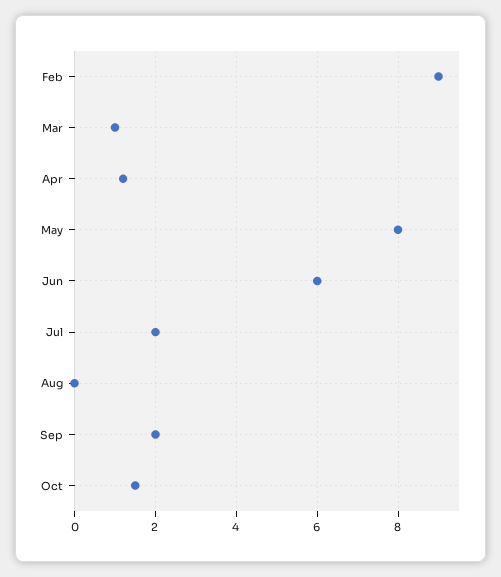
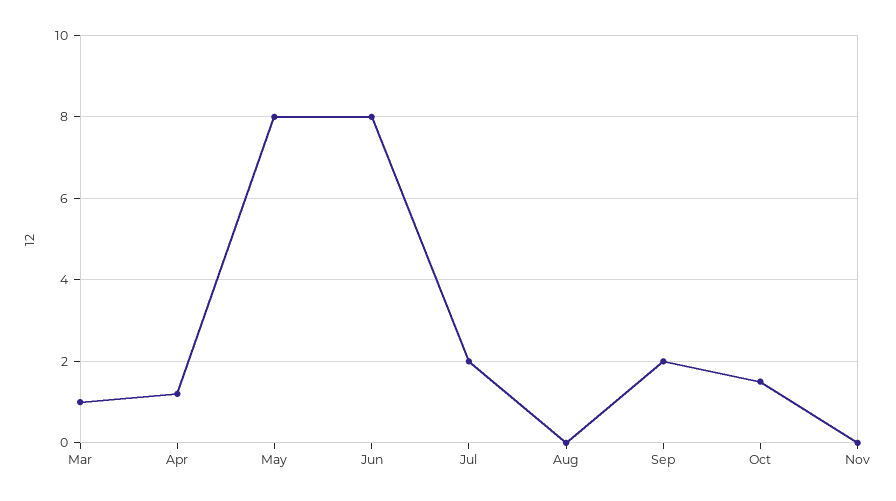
Feb: 9 -> none
Jun: 6 -> 8
Nov: none -> 0

